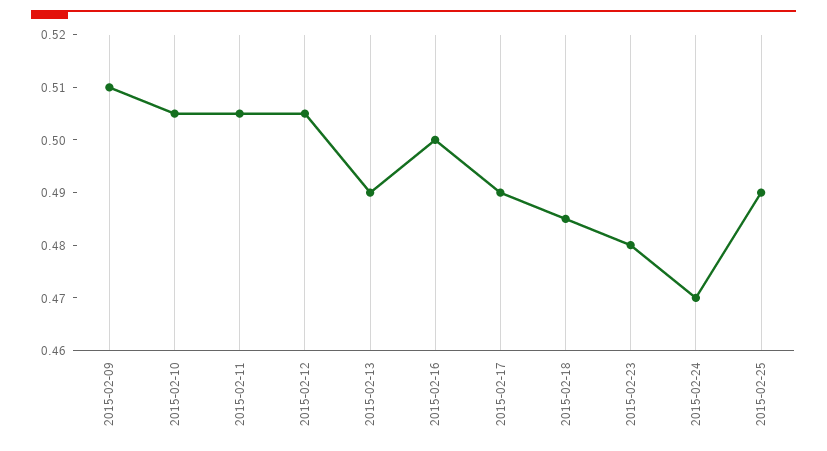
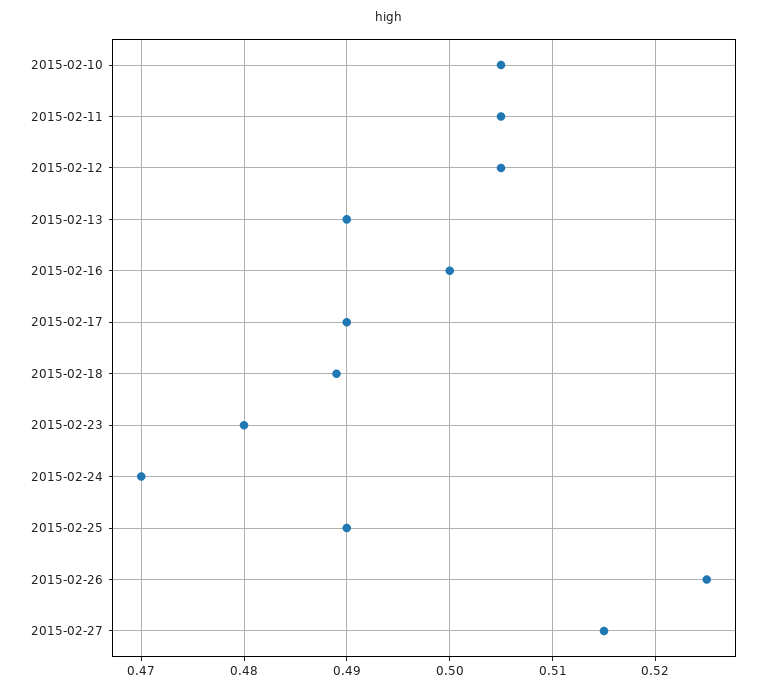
2015-02-09: 0.51 -> none
2015-02-18: 0.485 -> 0.489
2015-02-26: none -> 0.525
2015-02-27: none -> 0.515

